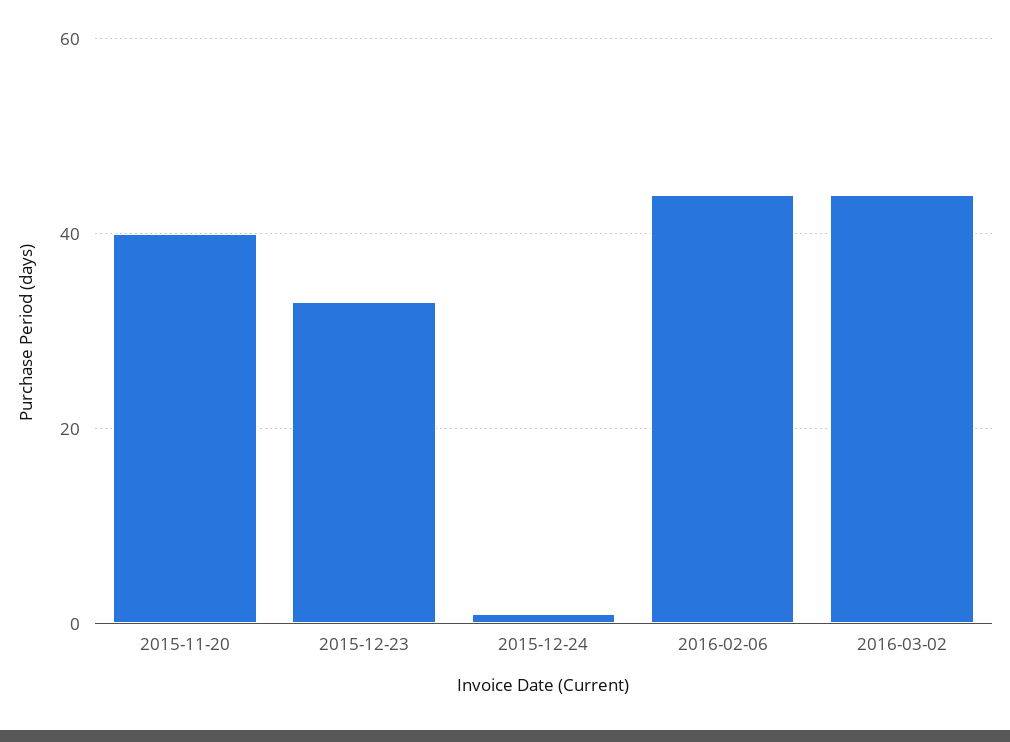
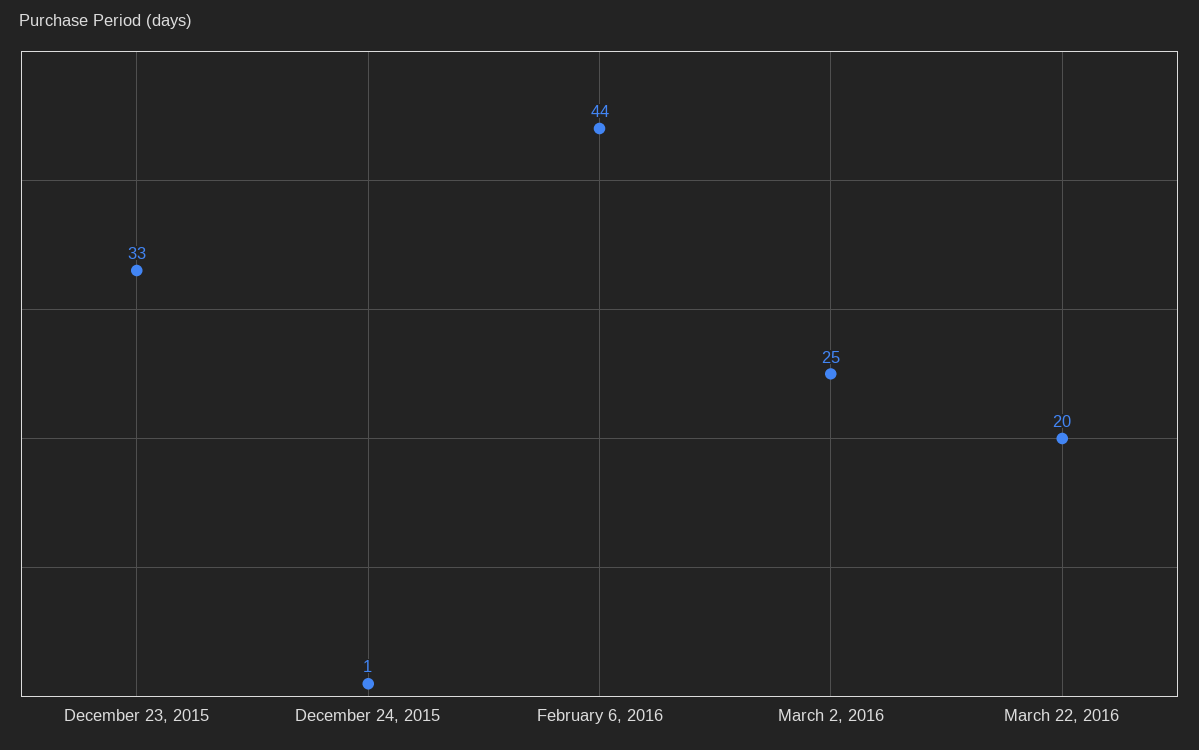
2015-11-20: 40 -> none
2016-03-02: 45 -> 25
March 22, 2016: none -> 20

